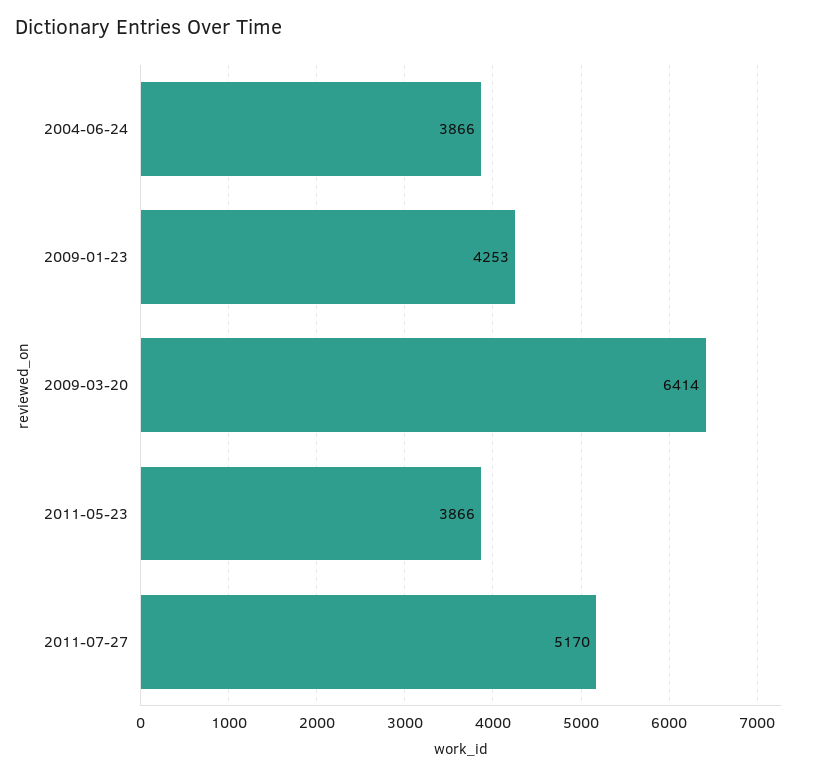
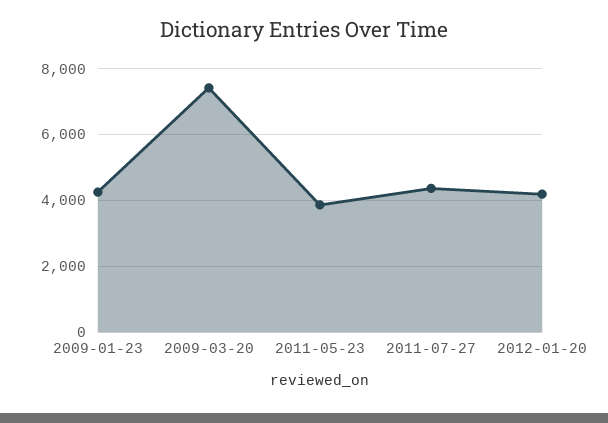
2004-06-24: 3866 -> none
2009-03-20: 6414 -> 7400
2011-07-27: 5170 -> 4400
2012-01-20: none -> 4200

